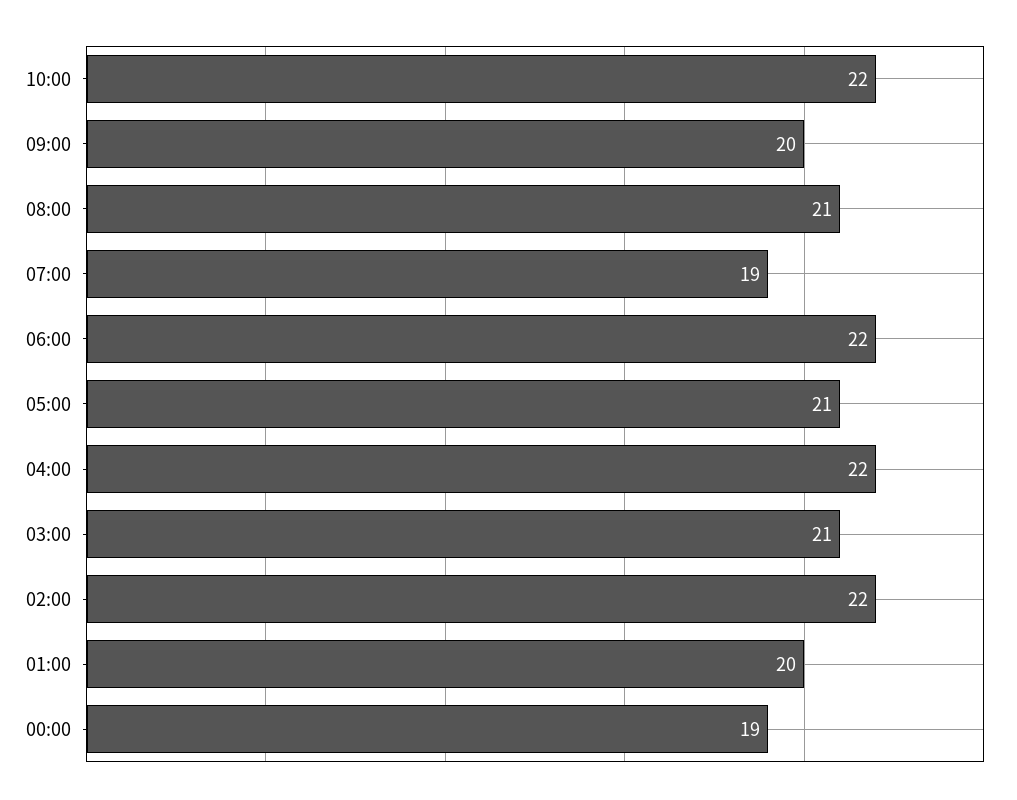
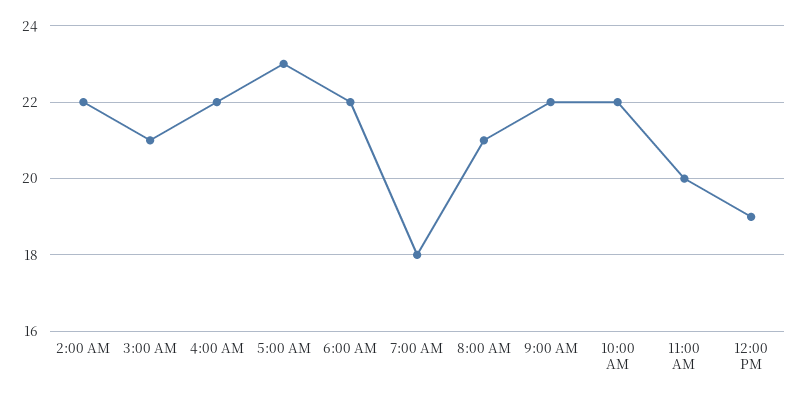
09:00: 20 -> 22
07:00: 19 -> 18
05:00: 21 -> 23
01:00: 20 -> none
00:00: 19 -> none
11:00 AM: none -> 20
12:00 PM: none -> 19

